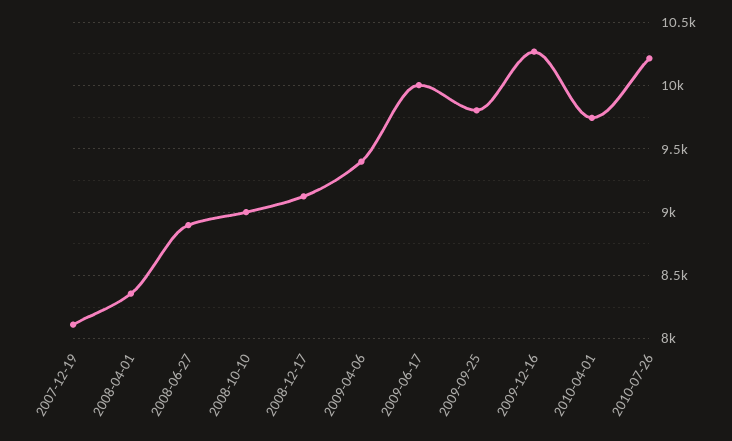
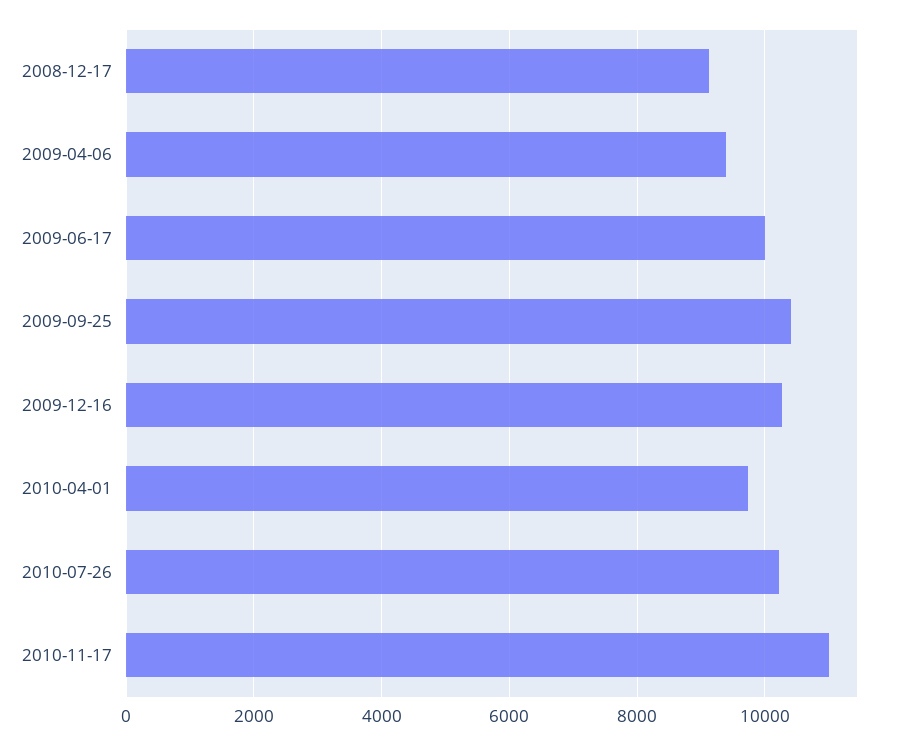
2007-12-19: 8100 -> none
2008-04-01: 8350 -> none
2008-06-27: 8900 -> none
2008-10-10: 9000 -> none
2009-09-25: 9800 -> 10400
2010-11-17: none -> 11000

